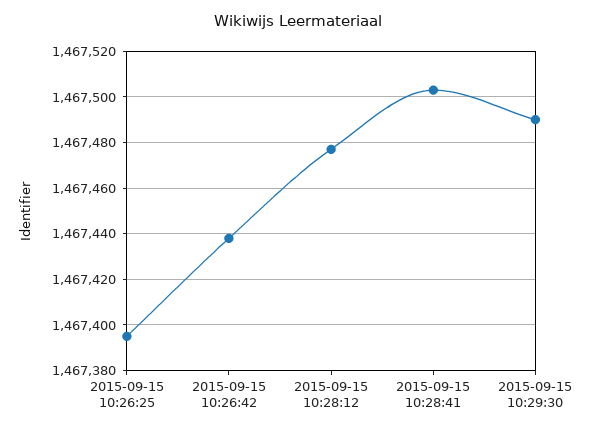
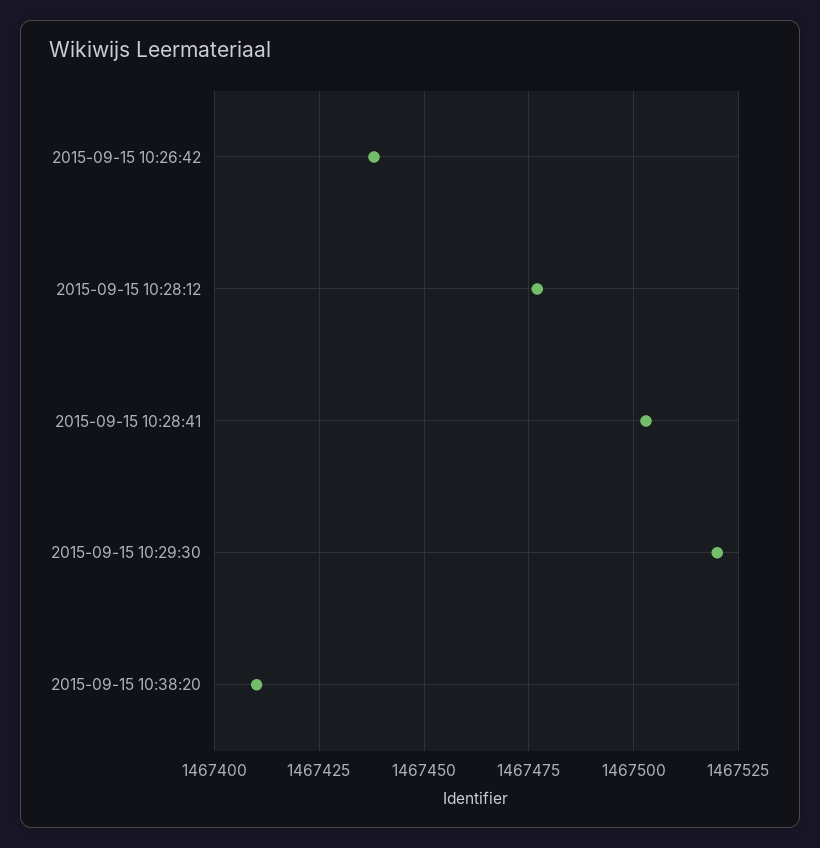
2015-09-15 10:26:25: 1467395 -> none
2015-09-15 10:29:30: 1467490 -> 1467520
2015-09-15 10:38:20: none -> 1467410

